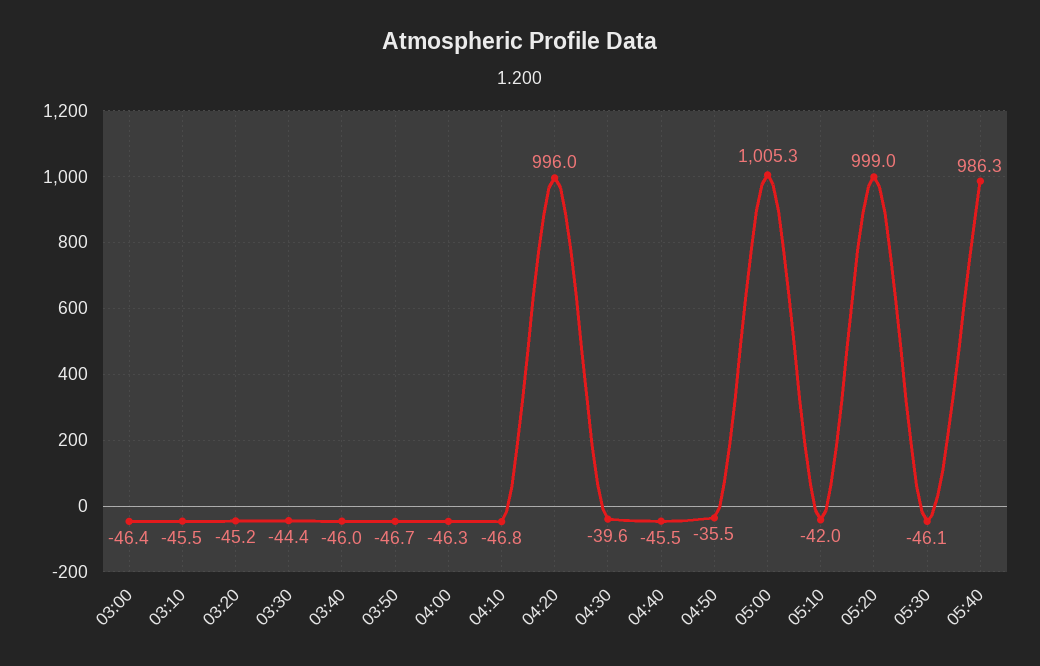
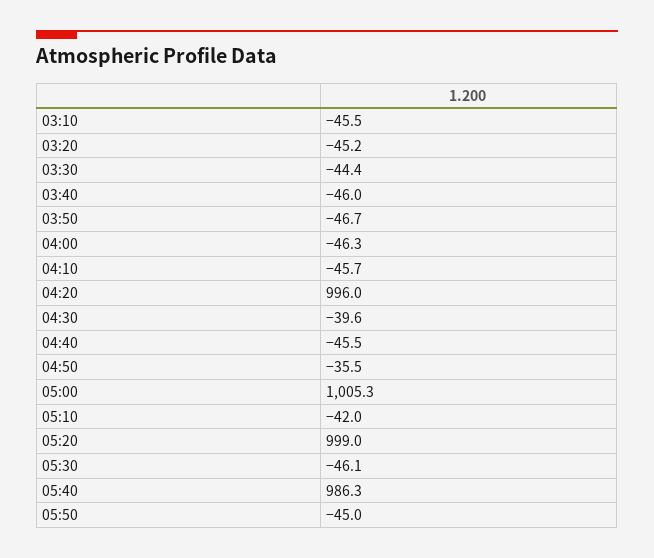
03:00: -46.4 -> none
04:10: -46.8 -> -45.7
05:50: none -> -45

